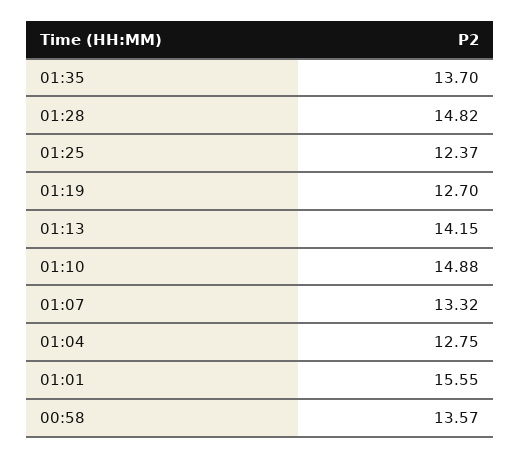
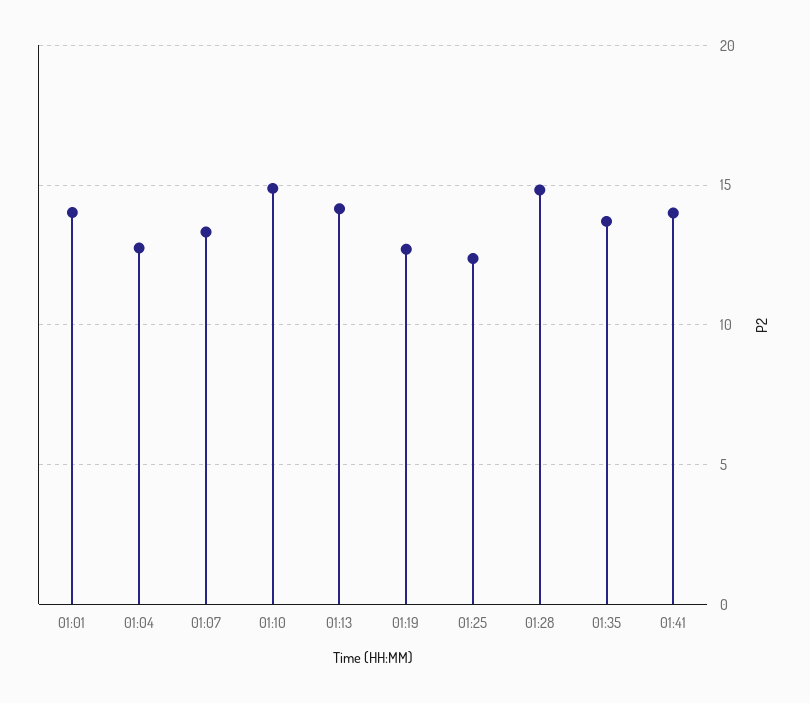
01:01: 15.55 -> 14
00:58: 13.57 -> none
01:41: none -> 14

